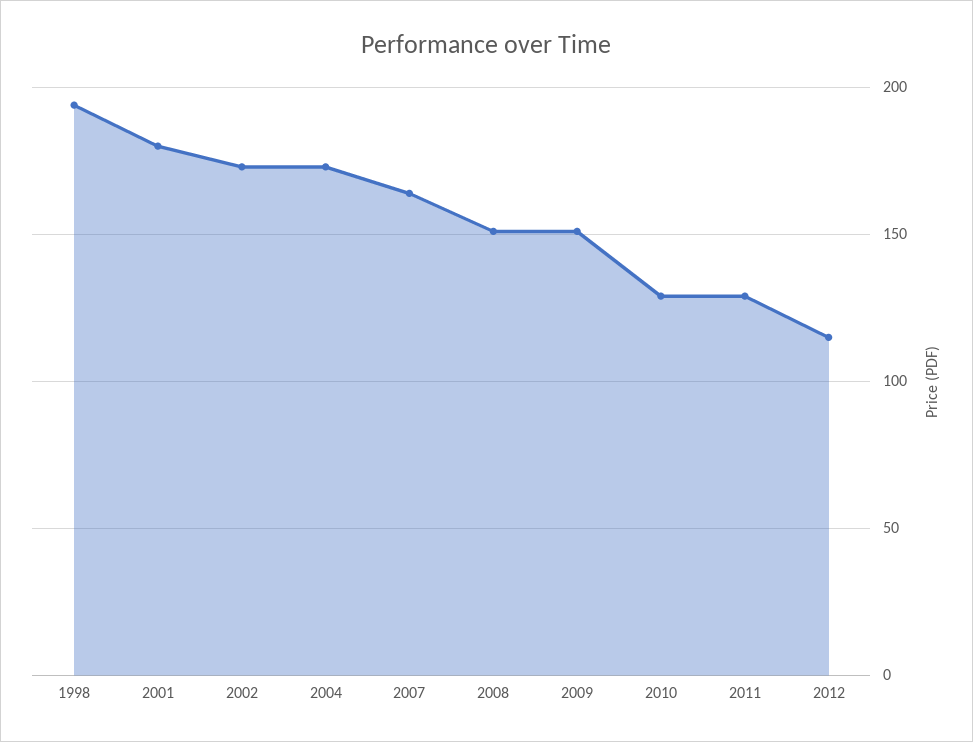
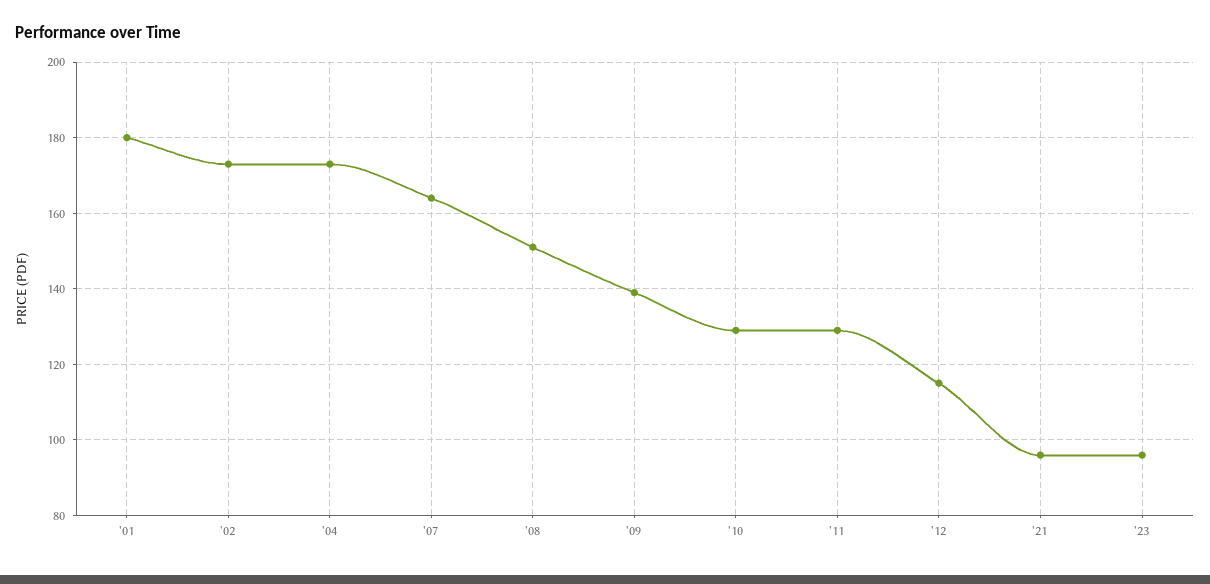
1998: 195 -> none
2009: 150 -> 140
'21: none -> 95
'23: none -> 95

